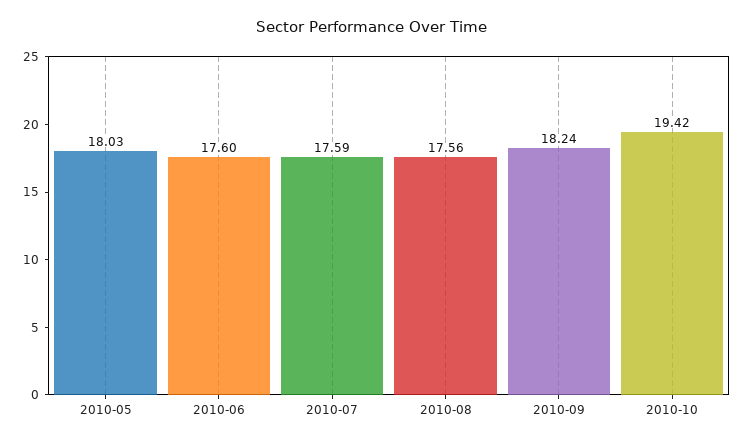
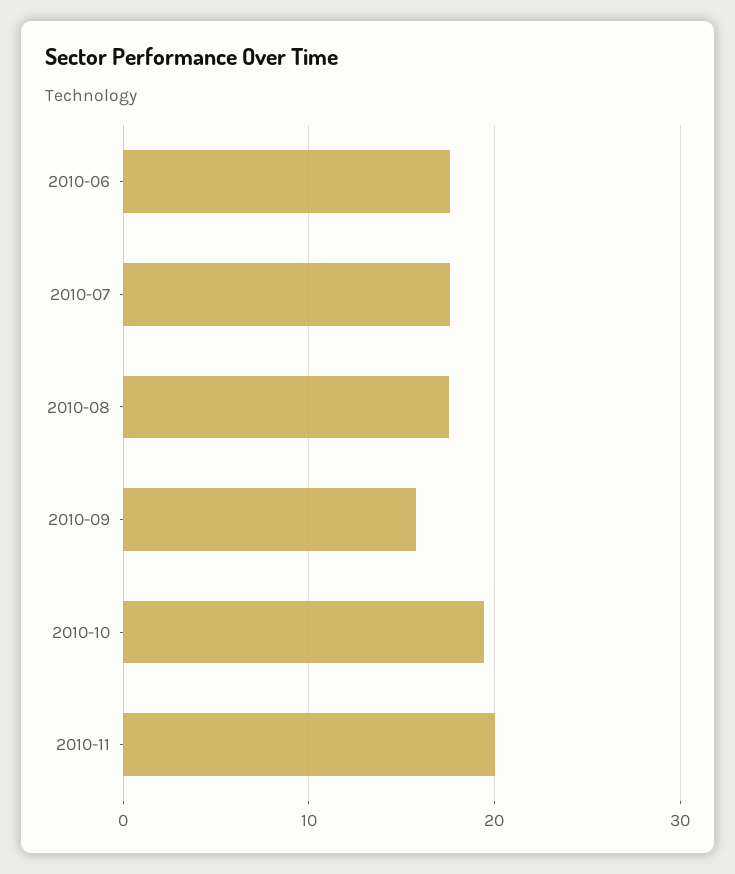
2010-05: 18.03 -> none
2010-09: 18.24 -> 16
2010-11: none -> 20

